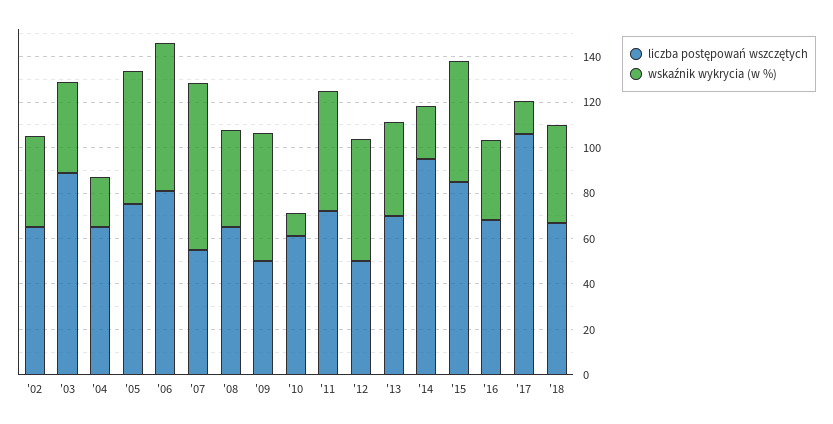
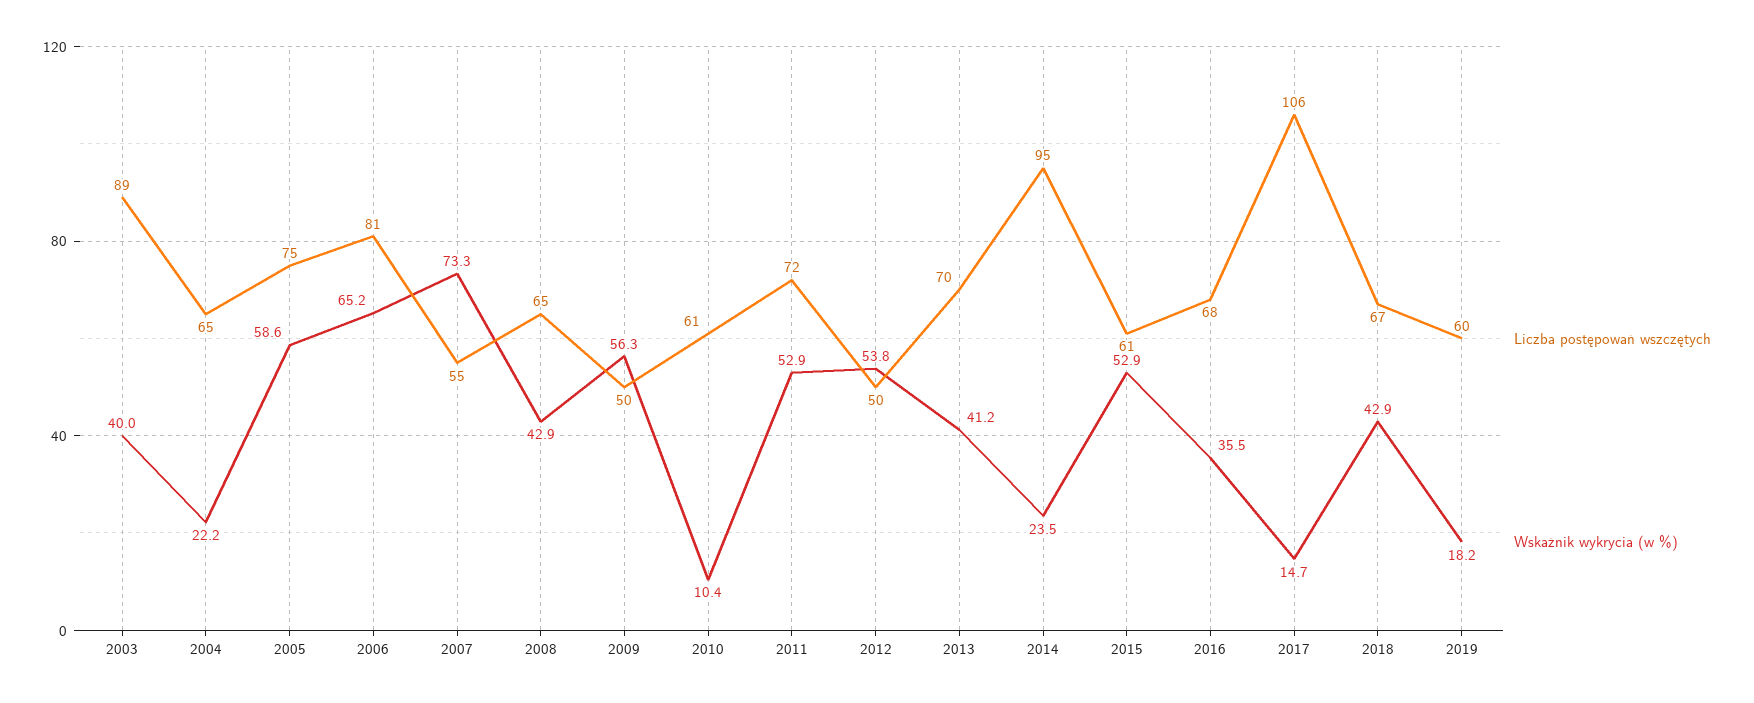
liczba postępowań wszczętych, '02: 65 -> none
wskaźnik wykrycia (w %), '02: 40 -> none
liczba postępowań wszczętych, '15: 85 -> 61
liczba postępowań wszczętych, 2019: none -> 60
wskaźnik wykrycia (w %), 2019: none -> 18.2

